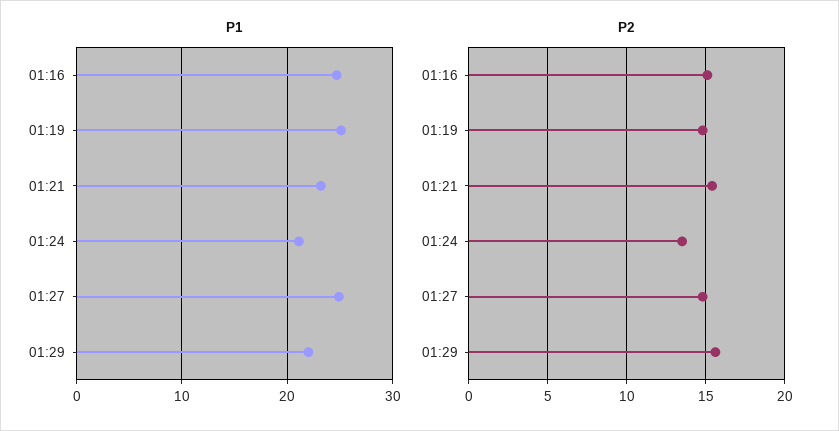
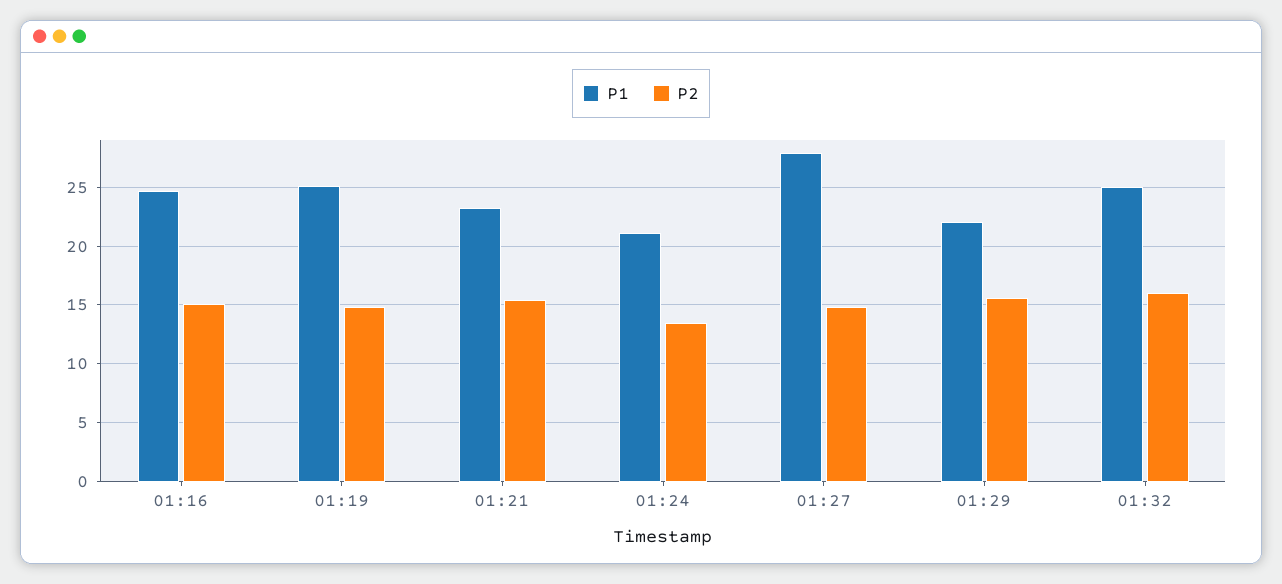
P1, 01:27: 25 -> 28
P1, 01:32: none -> 25
P2, 01:32: none -> 16

